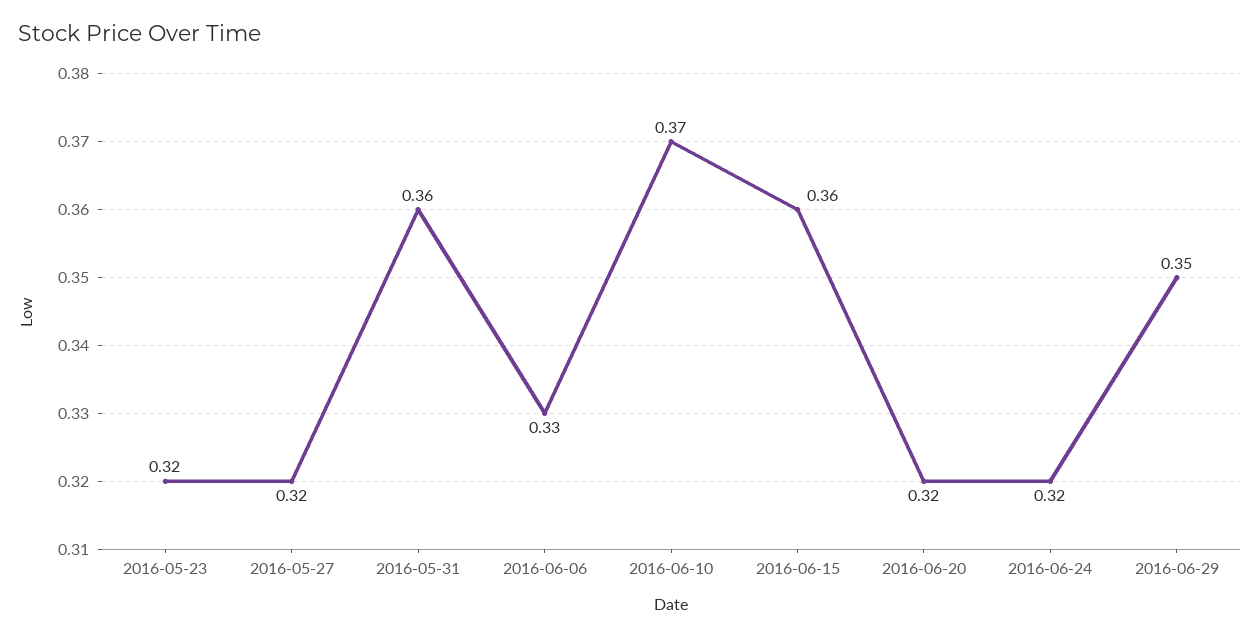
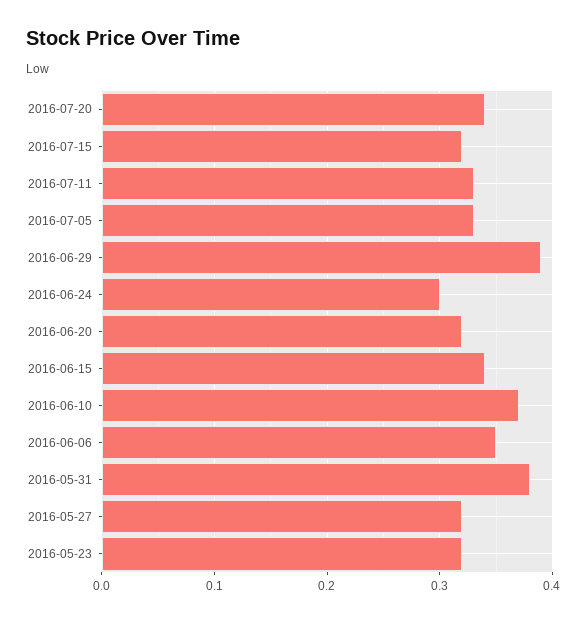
2016-05-31: 0.36 -> 0.38
2016-06-06: 0.33 -> 0.35
2016-06-15: 0.36 -> 0.34
2016-06-24: 0.32 -> 0.3
2016-06-29: 0.35 -> 0.39
2016-07-20: none -> 0.34
2016-07-15: none -> 0.32
2016-07-11: none -> 0.33
2016-07-05: none -> 0.33

